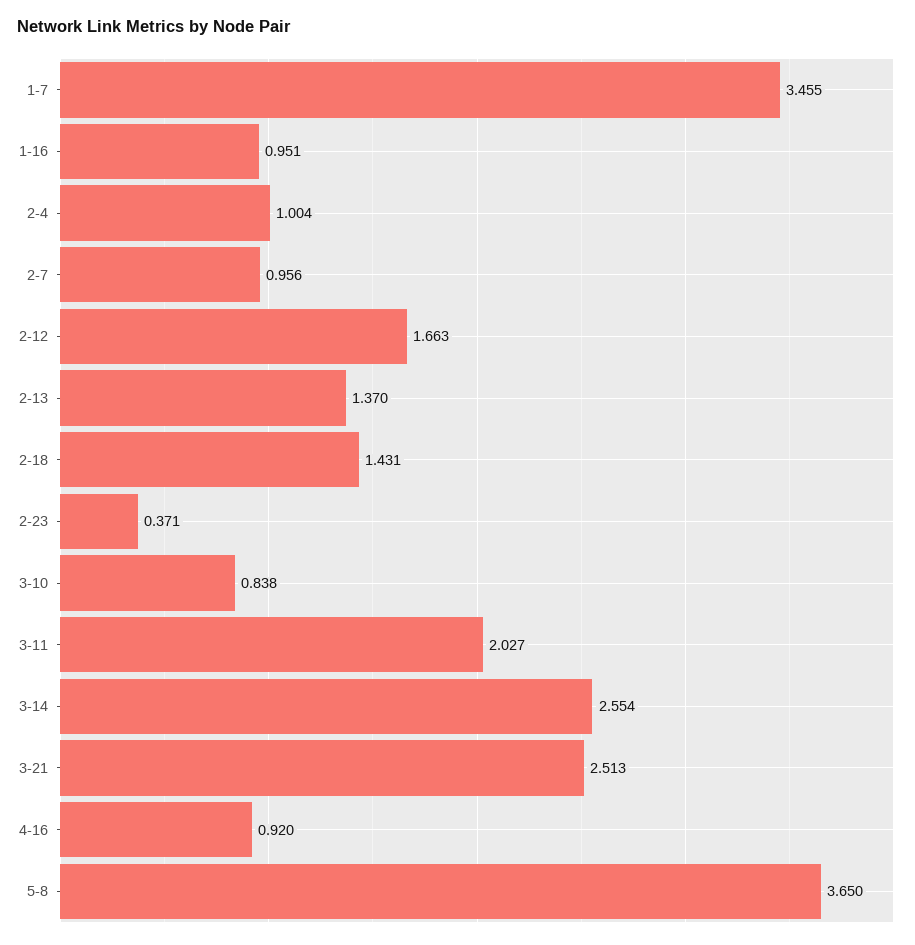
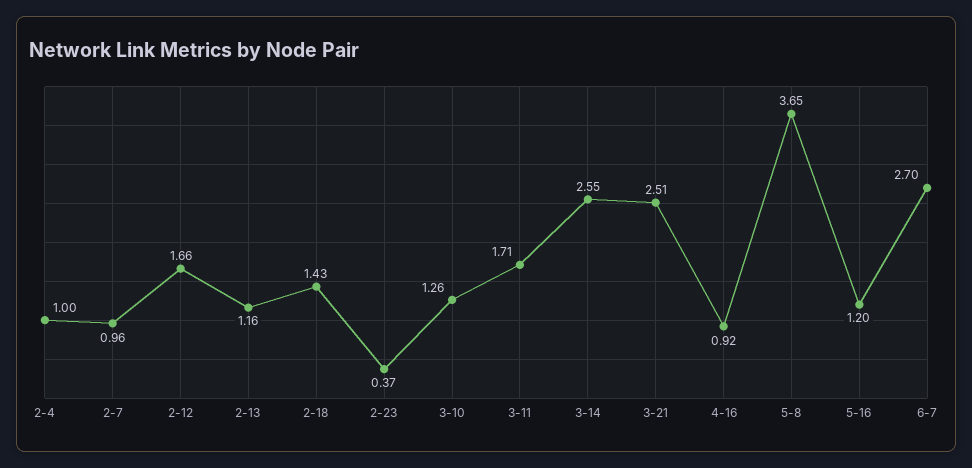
1-7: 3.455 -> none
1-16: 0.951 -> none
2-13: 1.37 -> 1.16
3-10: 0.838 -> 1.26
3-11: 2.027 -> 1.71
5-16: none -> 1.2
6-7: none -> 2.7

